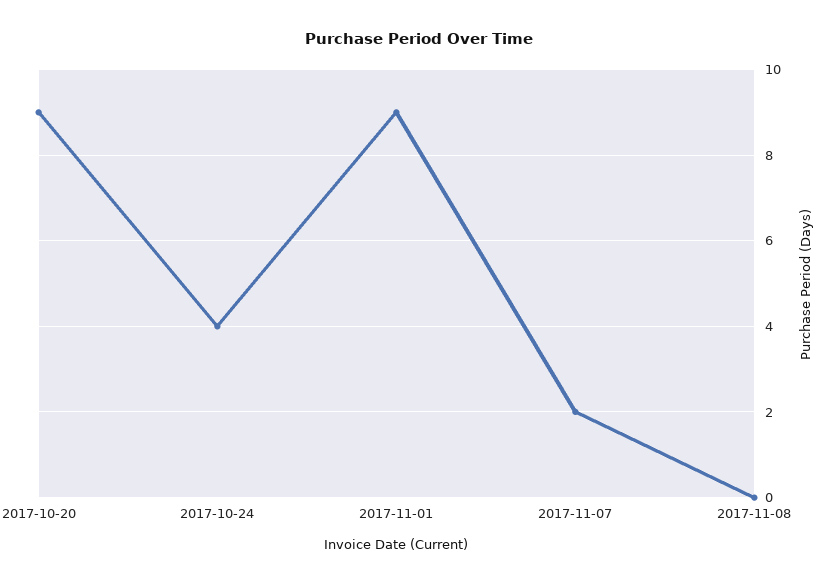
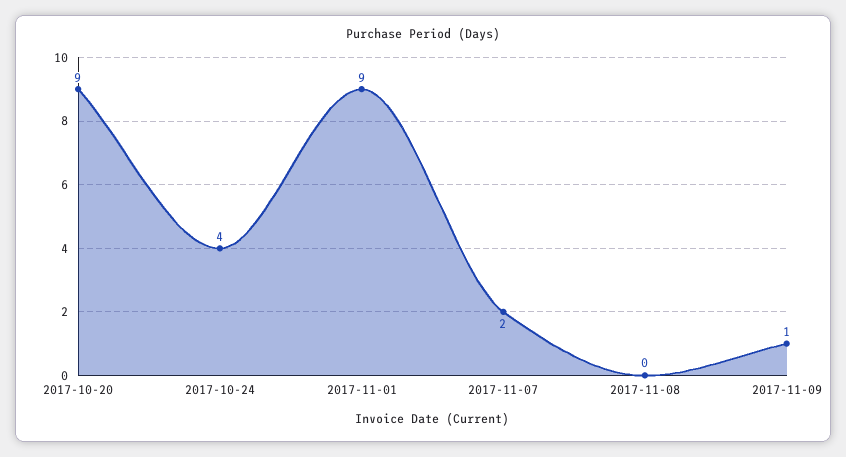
2017-11-09: none -> 1

